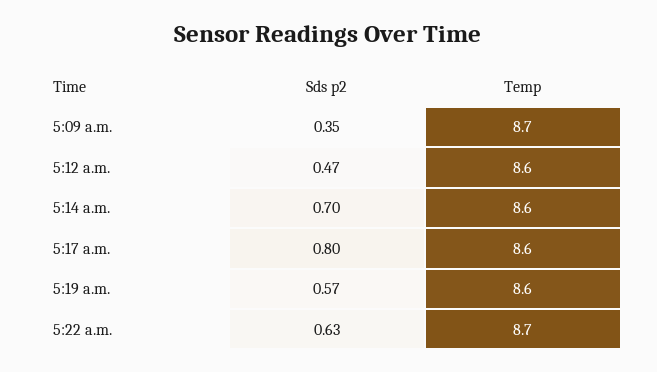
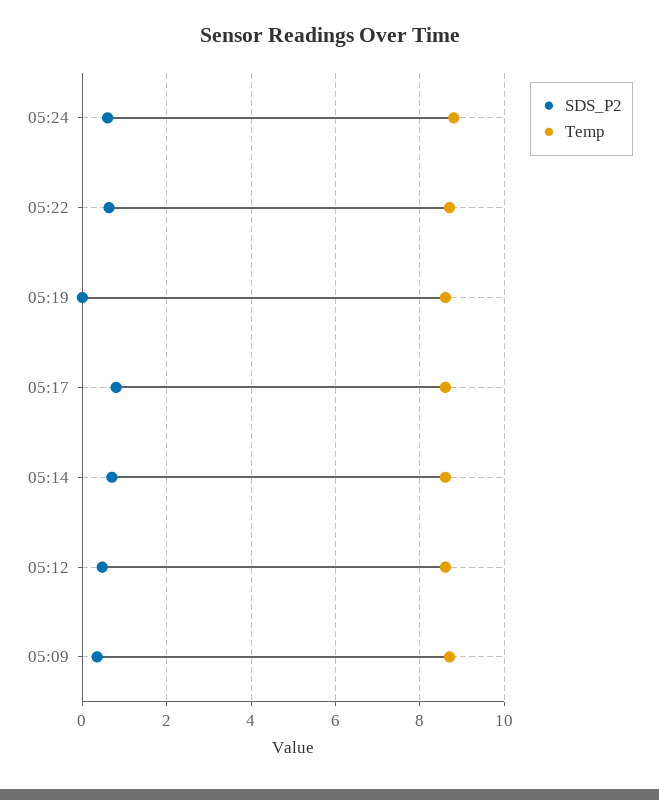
Sds p2, 5:19 a.m.: 0.57 -> 0
Sds p2, 05:24: none -> 0.6
Temp, 05:24: none -> 8.8

